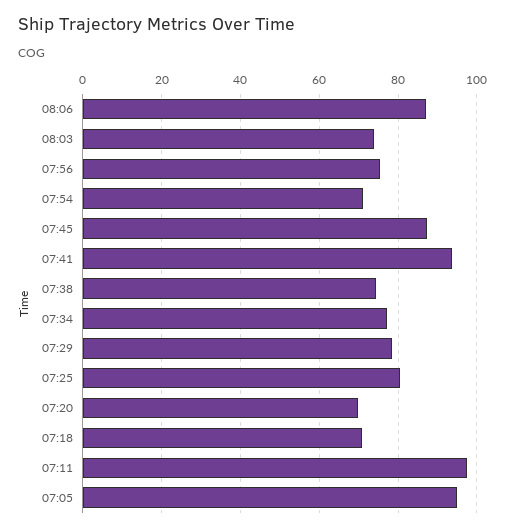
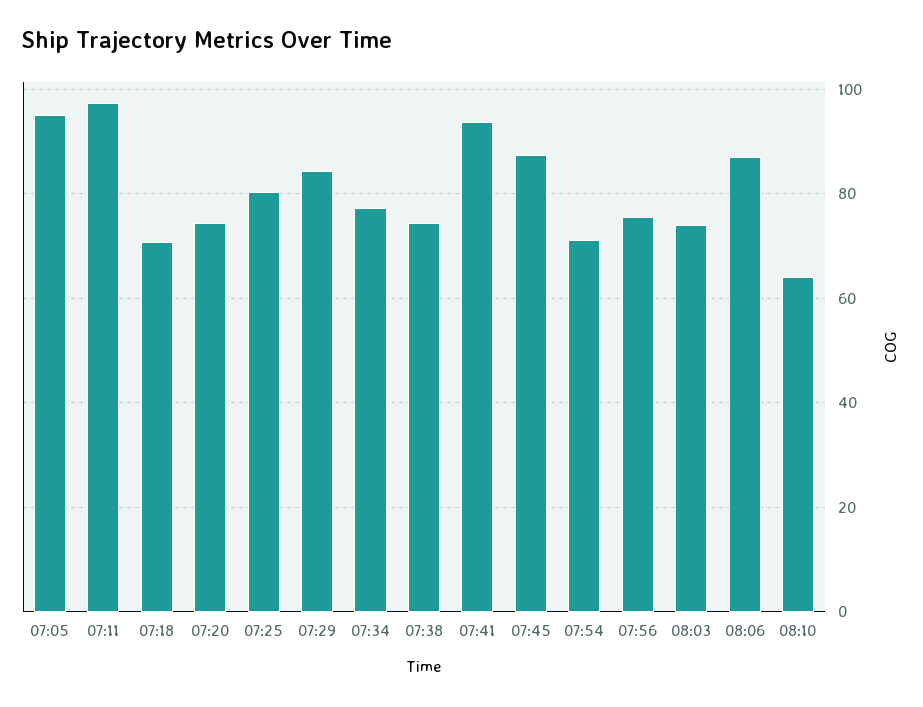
07:29: 78 -> 84
07:20: 70 -> 74
08:10: none -> 64

